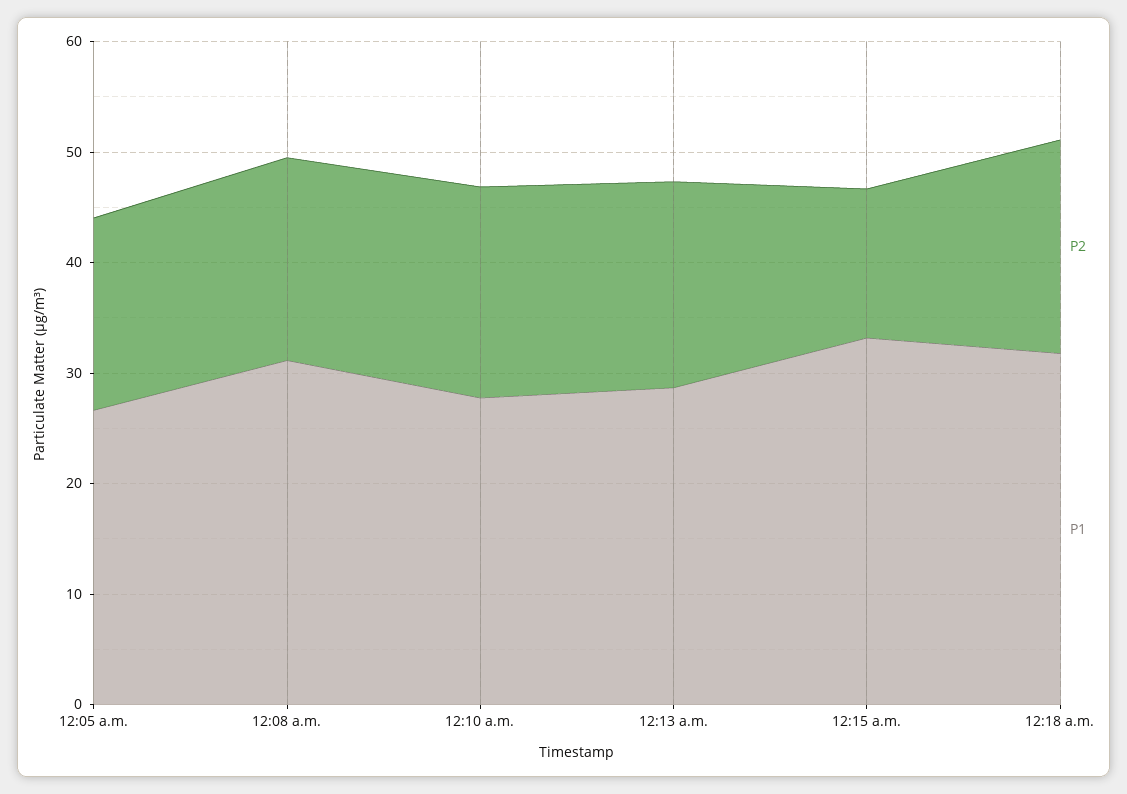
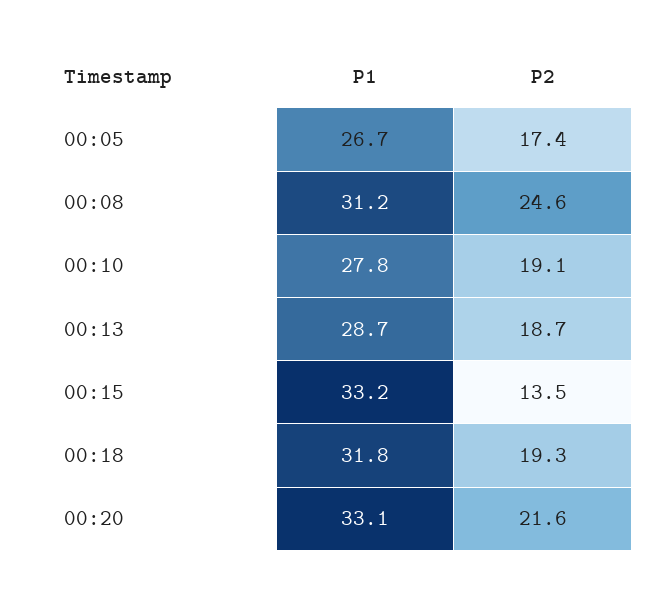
P2, 12:08 a.m.: 18 -> 24.6
P1, 00:20: none -> 33.1
P2, 00:20: none -> 21.6

